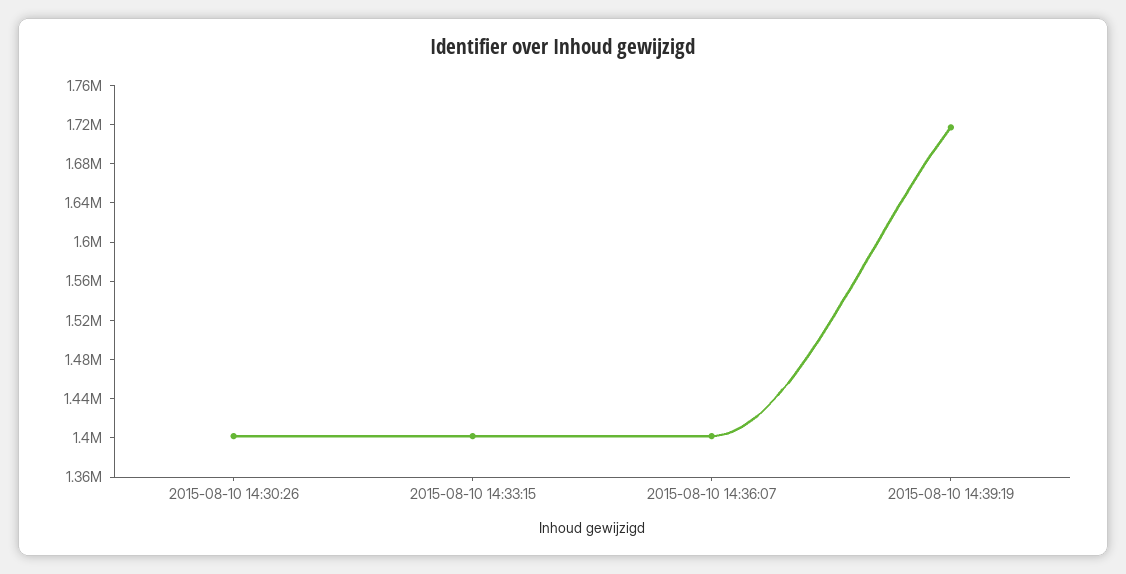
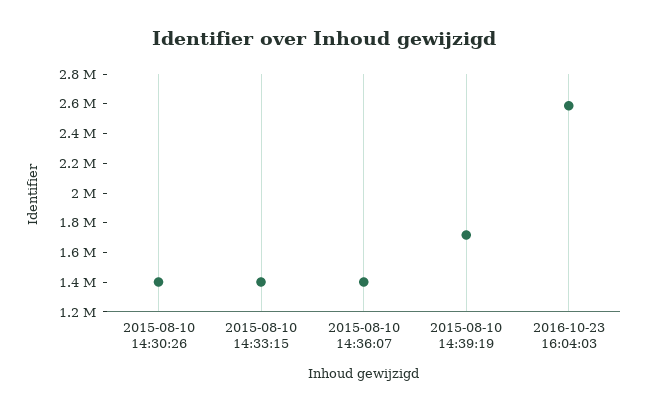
2016-10-23 16:04:03: none -> 2600000

